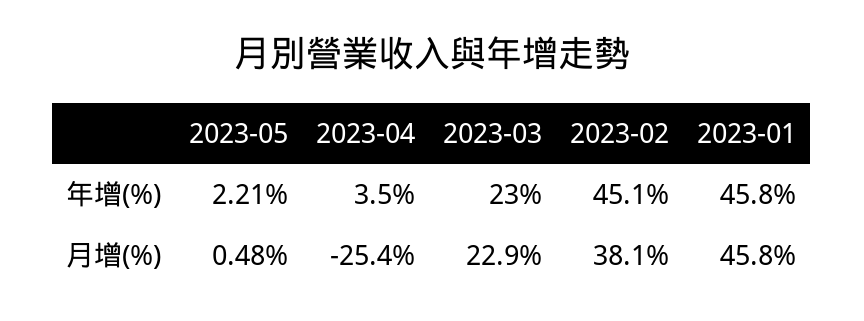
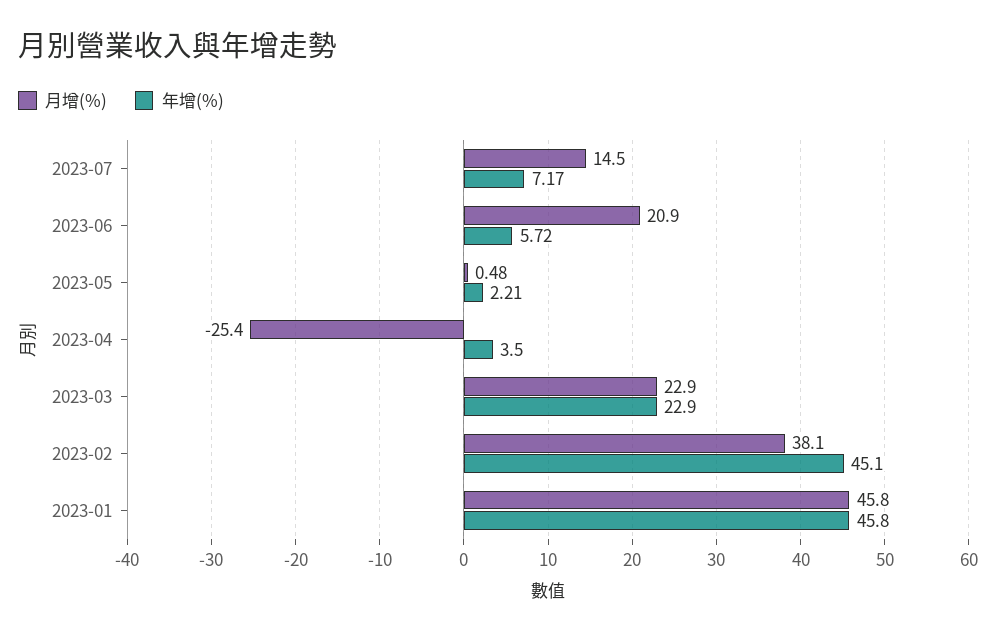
年增(%), 2023-03: 23 -> 22.9
月增(%), 2023-07: none -> 14.5
年增(%), 2023-07: none -> 7.17
月增(%), 2023-06: none -> 20.9
年增(%), 2023-06: none -> 5.72

